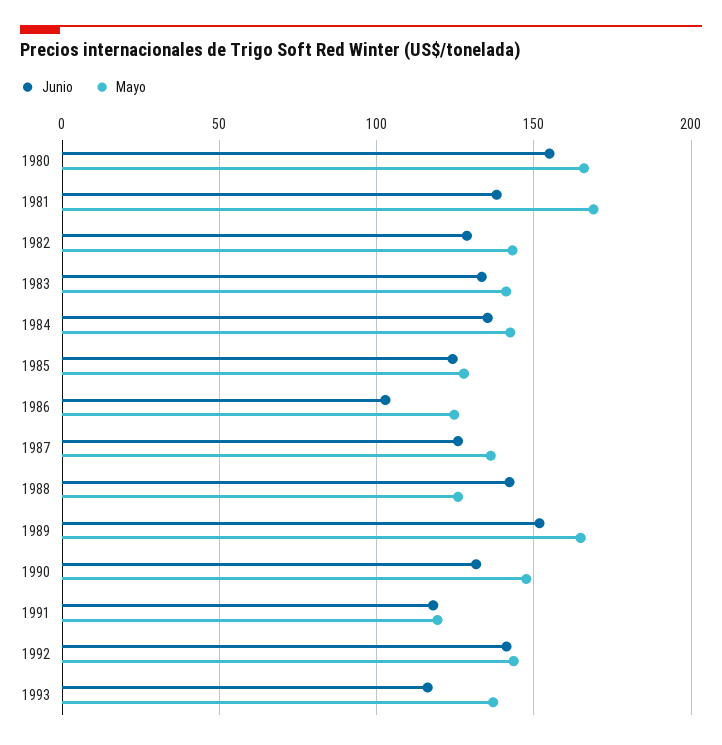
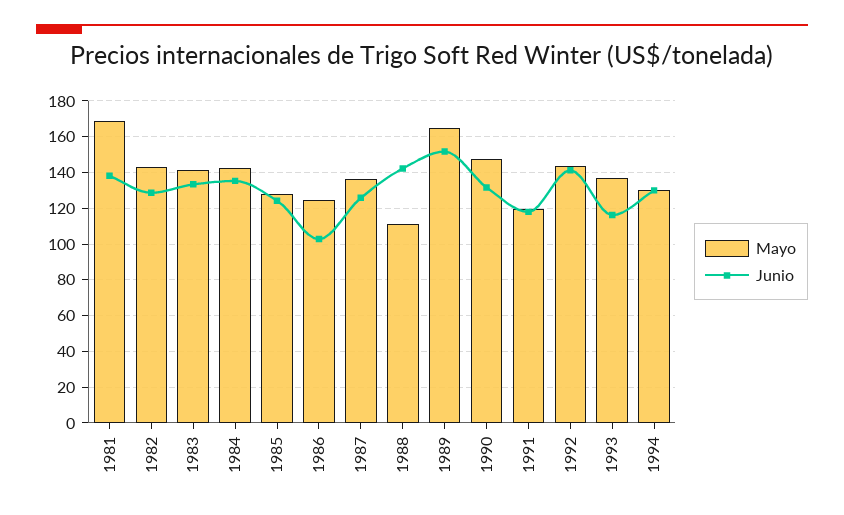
Junio, 1980: 155 -> none
Mayo, 1980: 165 -> none
Mayo, 1988: 125 -> 110
Mayo, 1994: none -> 130
Junio, 1994: none -> 130

